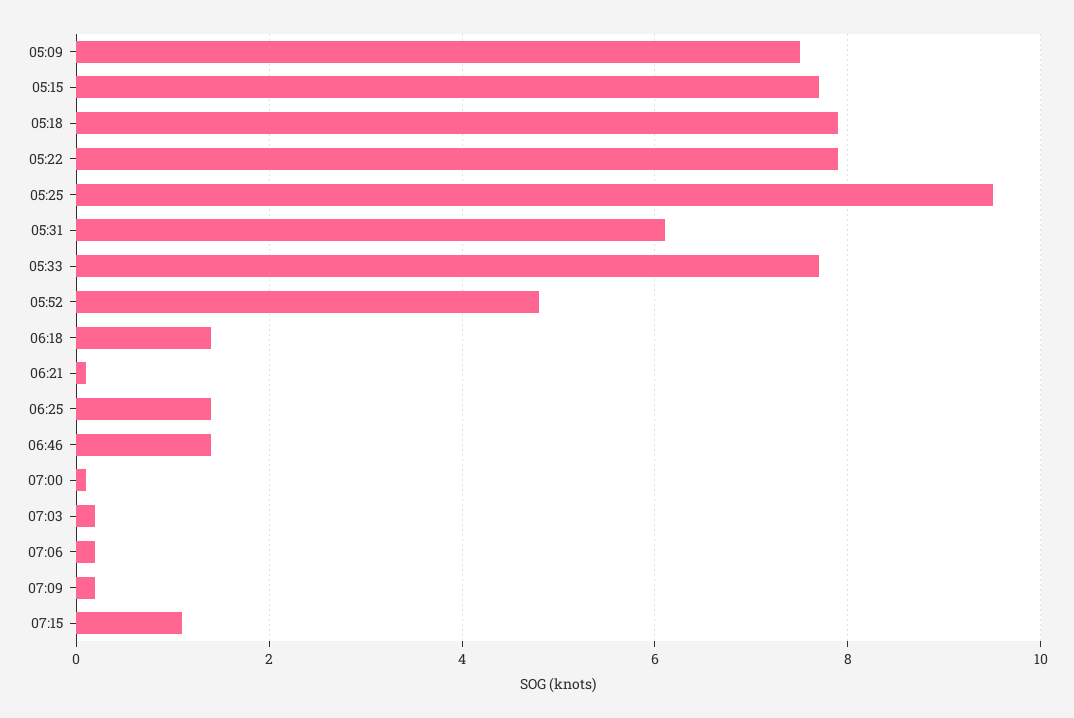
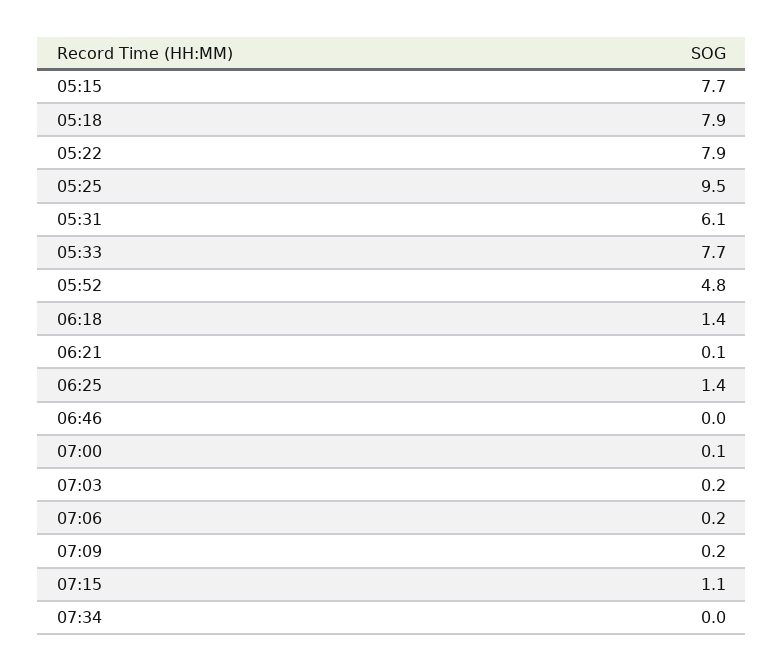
05:09: 7.5 -> none
06:46: 1.5 -> 0
07:34: none -> 0

